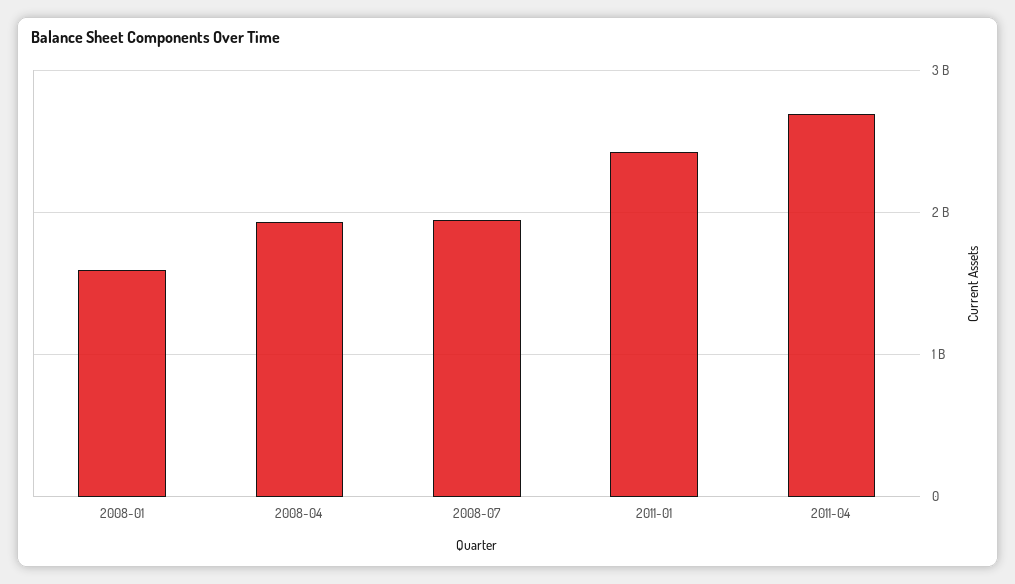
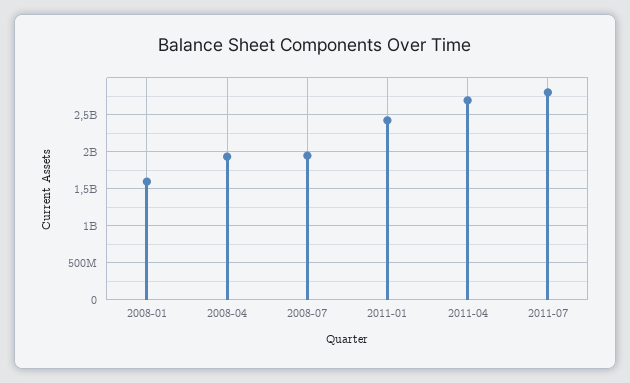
2011-07: none -> 2800000000

